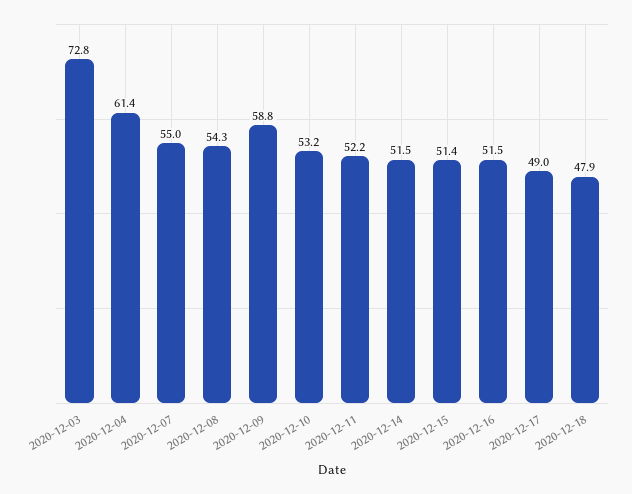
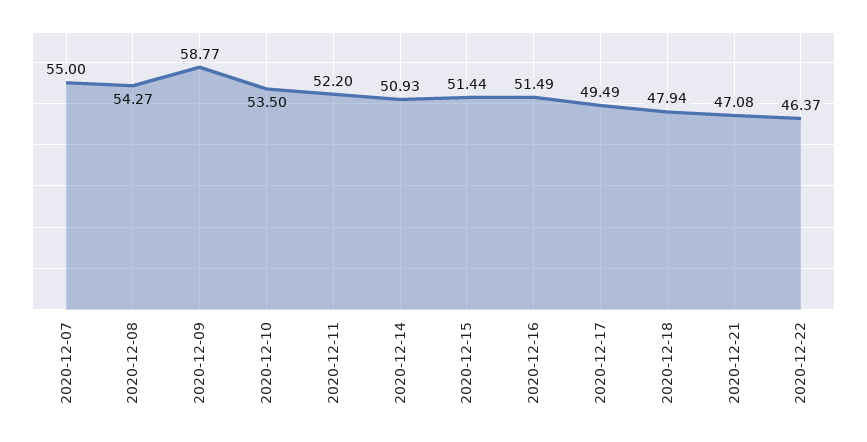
2020-12-03: 72.8 -> none
2020-12-04: 61.4 -> none
2020-12-10: 53.2 -> 53.5
2020-12-14: 51.5 -> 50.93
2020-12-17: 49 -> 49.49
2020-12-21: none -> 47.08
2020-12-22: none -> 46.37

